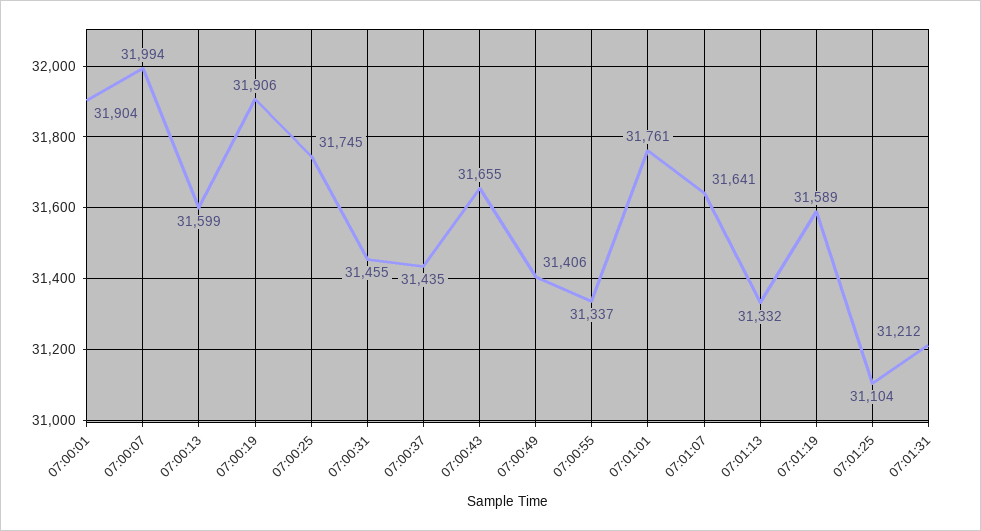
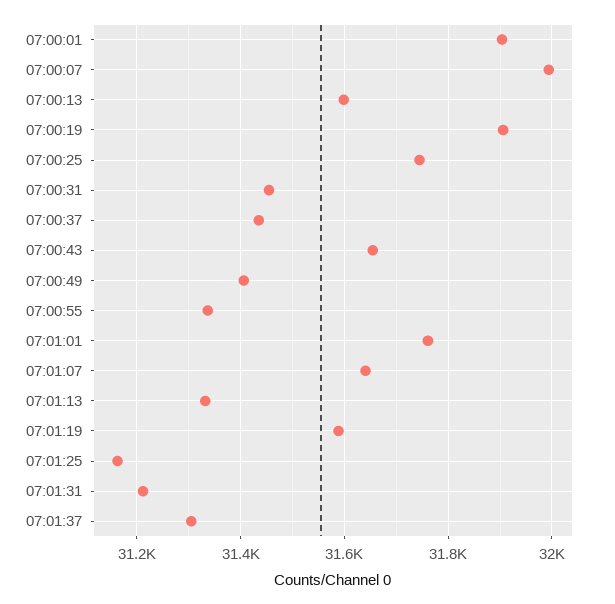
07:01:25: 31104 -> 31160
07:01:37: none -> 31300

